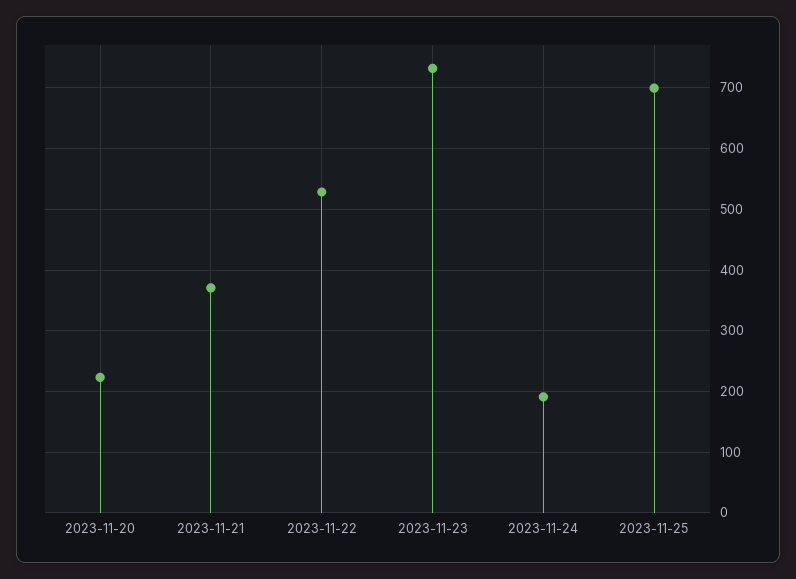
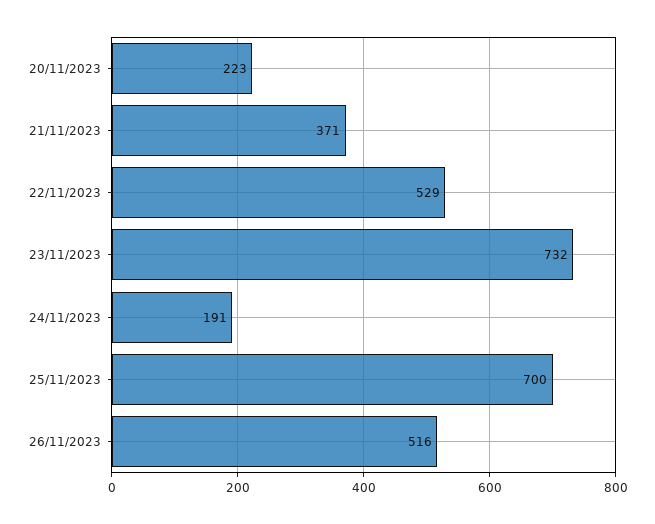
26/11/2023: none -> 516

